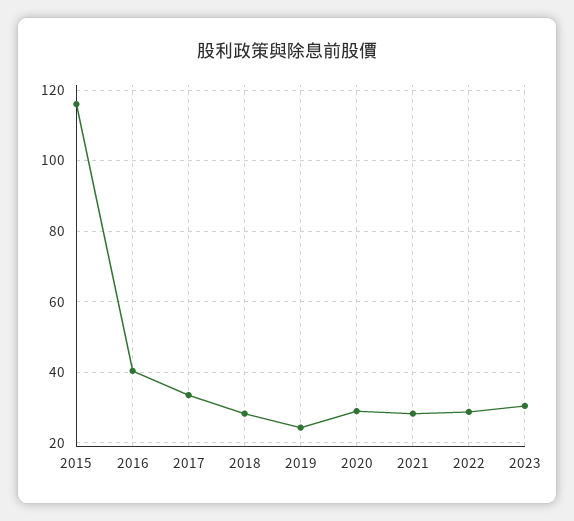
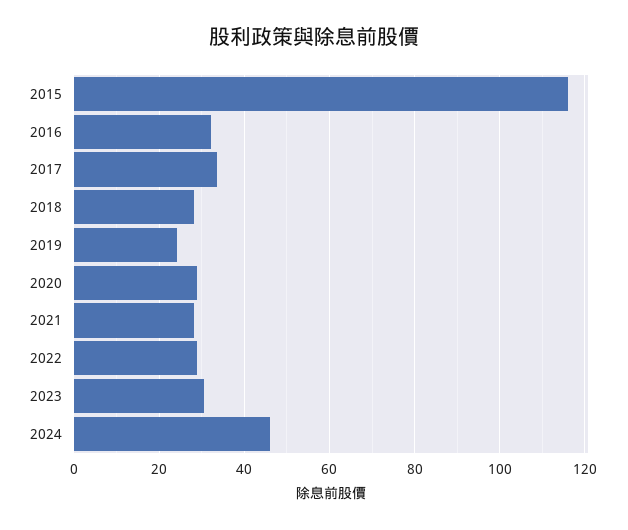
2016: 40 -> 32
2024: none -> 46

